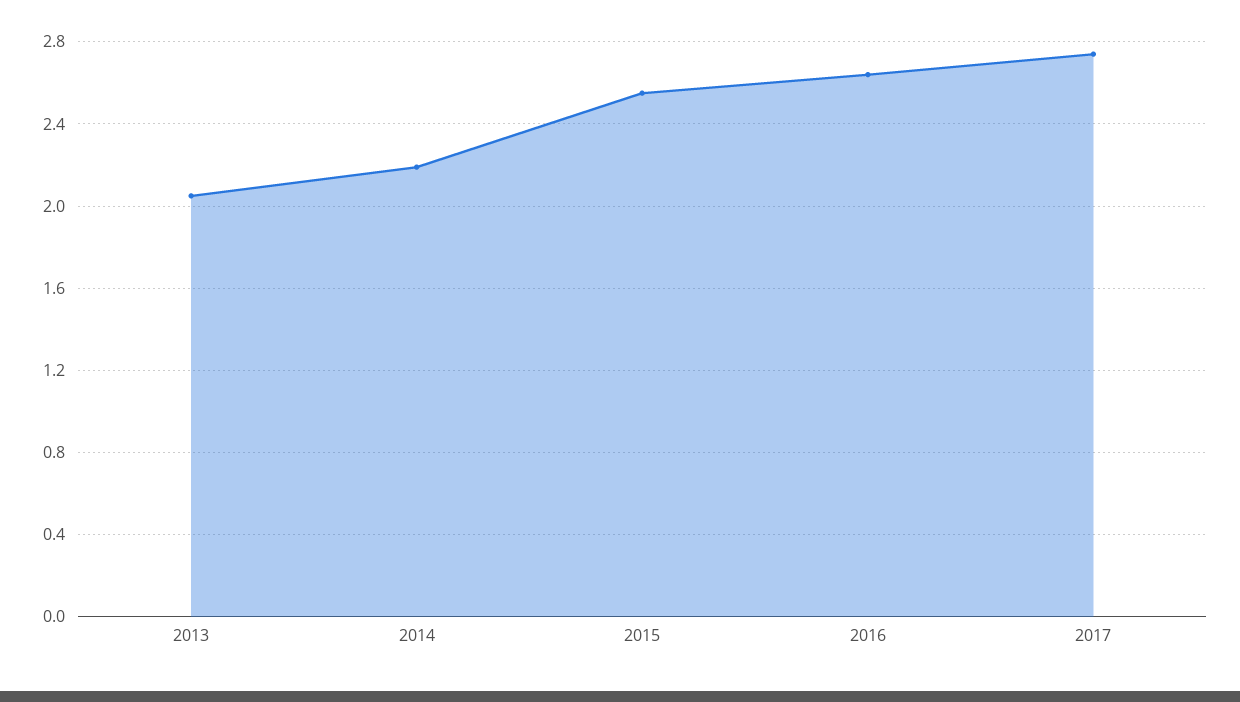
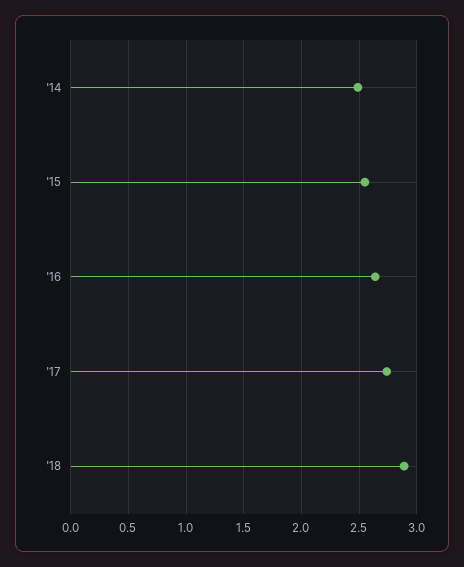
2013: 2.05 -> none
2014: 2.2 -> 2.5
'18: none -> 2.9

